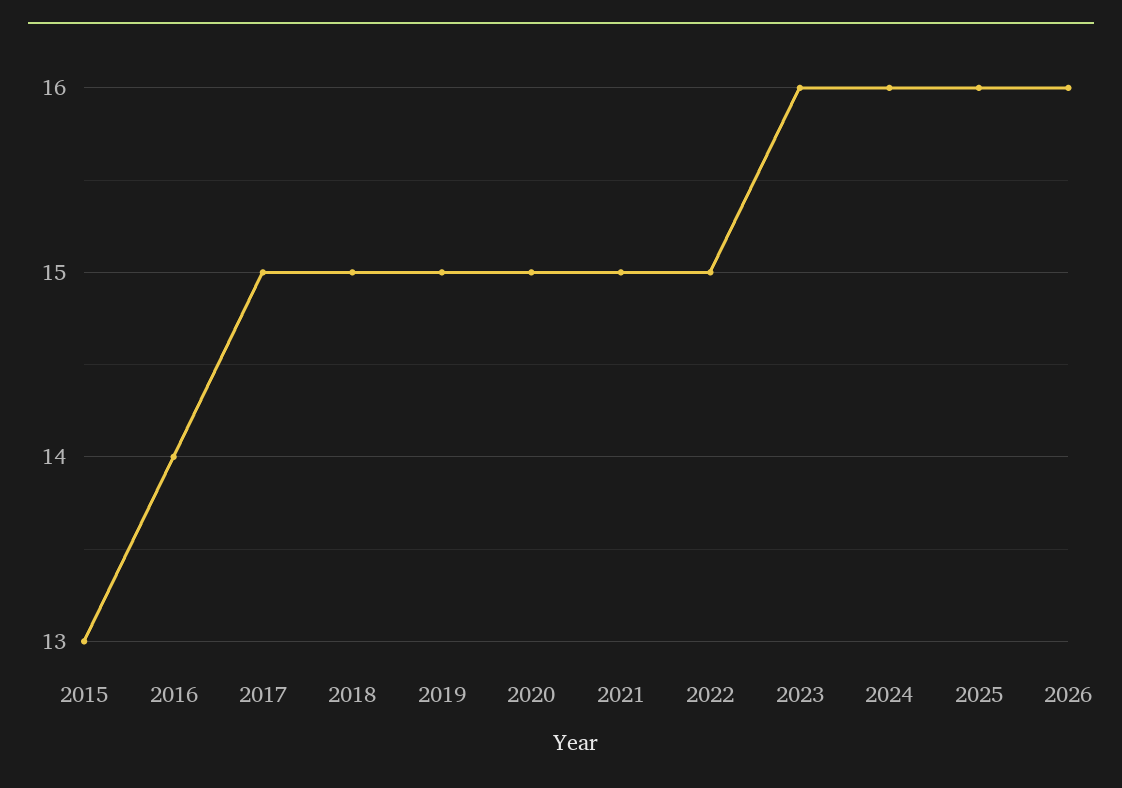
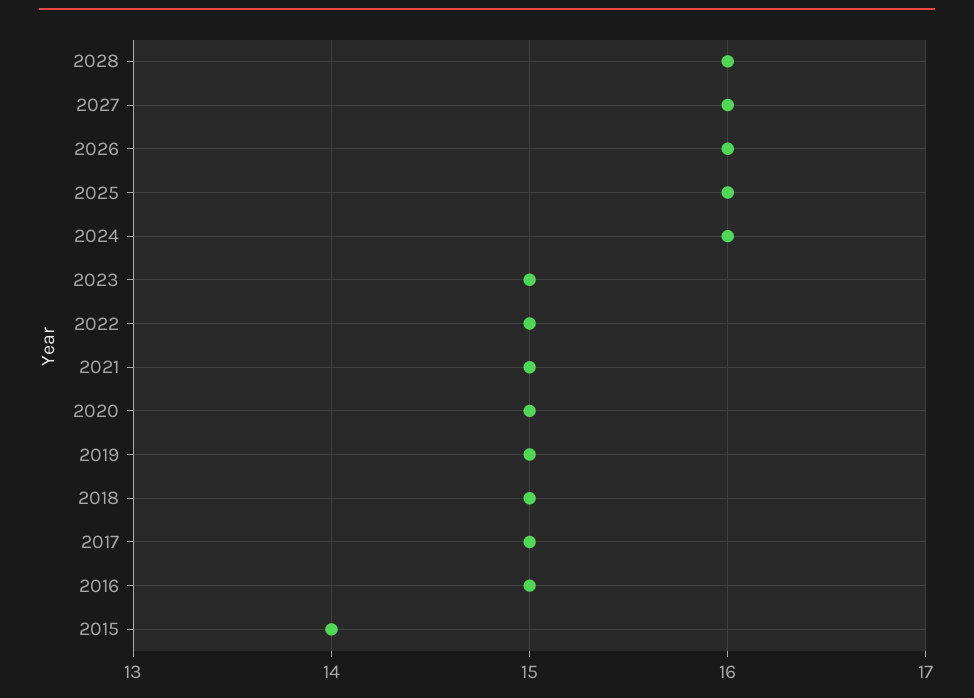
2015: 13 -> 14
2016: 14 -> 15
2023: 16 -> 15
2028: none -> 16
2027: none -> 16

